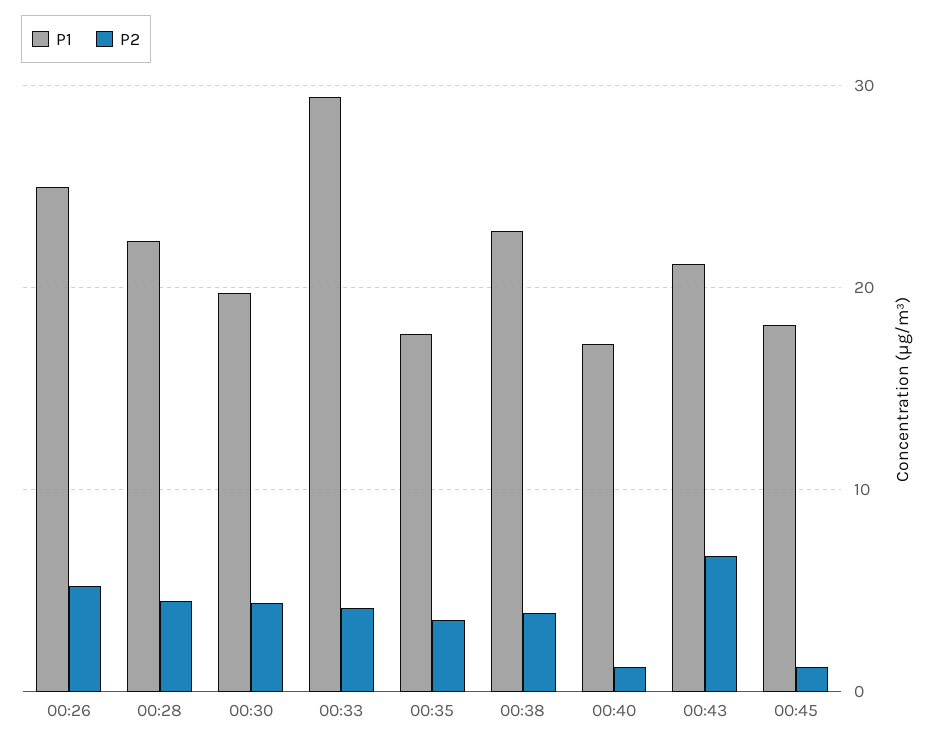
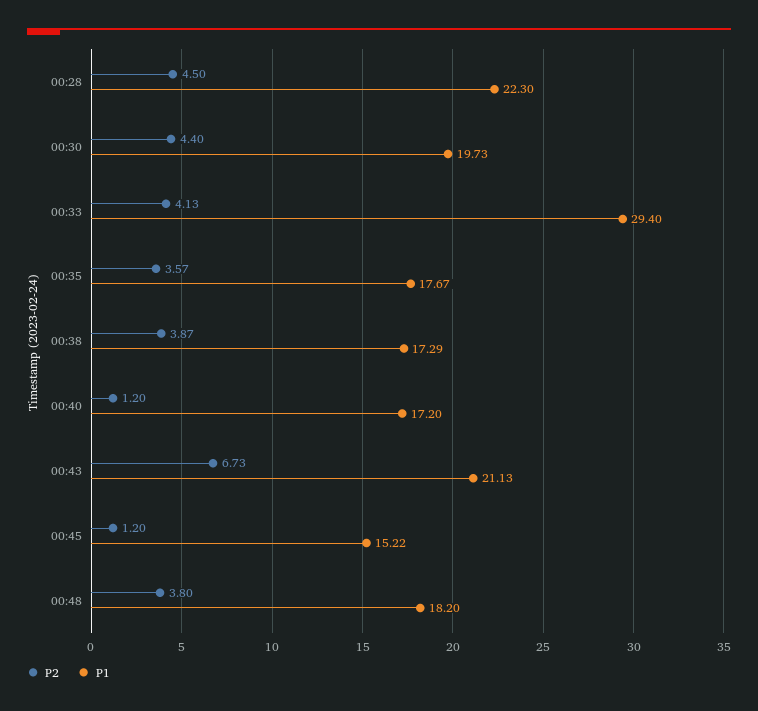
P1, 00:26: 25 -> none
P2, 00:26: 5 -> none
P1, 00:38: 23 -> 17.29
P1, 00:45: 18 -> 15.22
P2, 00:48: none -> 3.8
P1, 00:48: none -> 18.2

